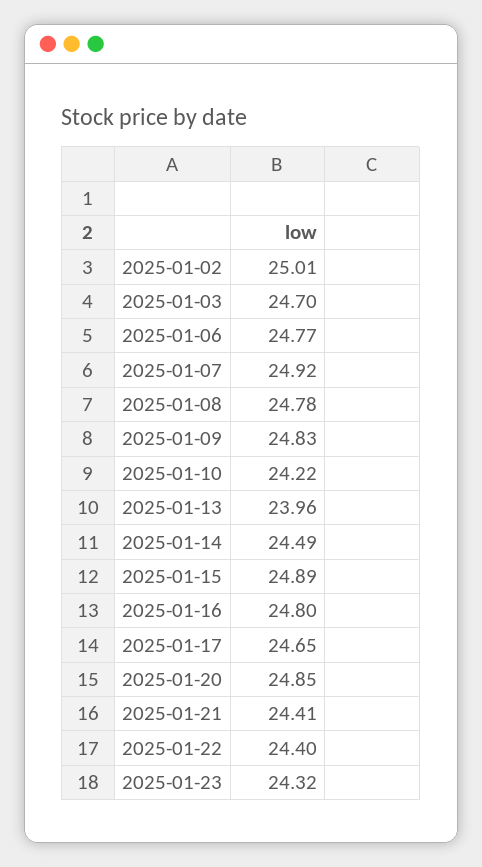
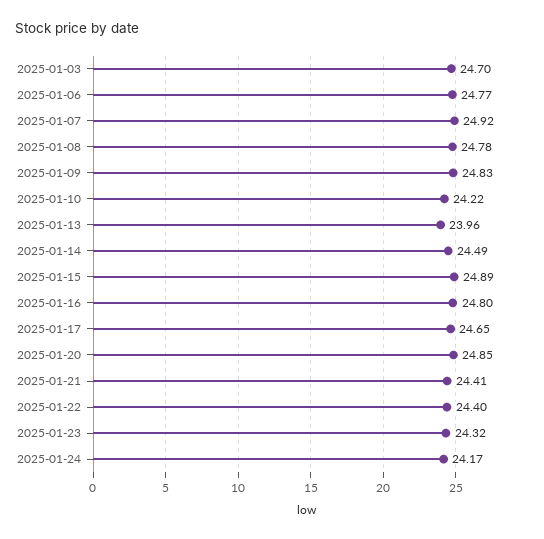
2025-01-02: 25.01 -> none
2025-01-24: none -> 24.17

